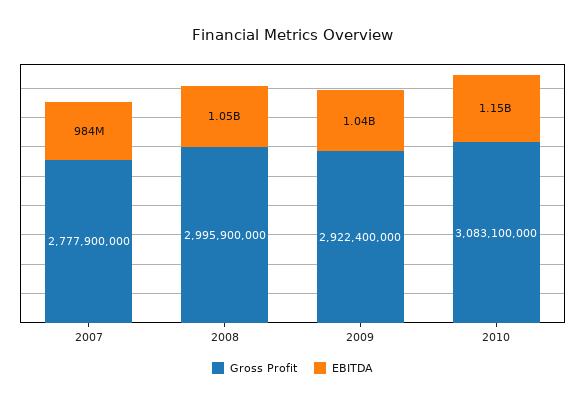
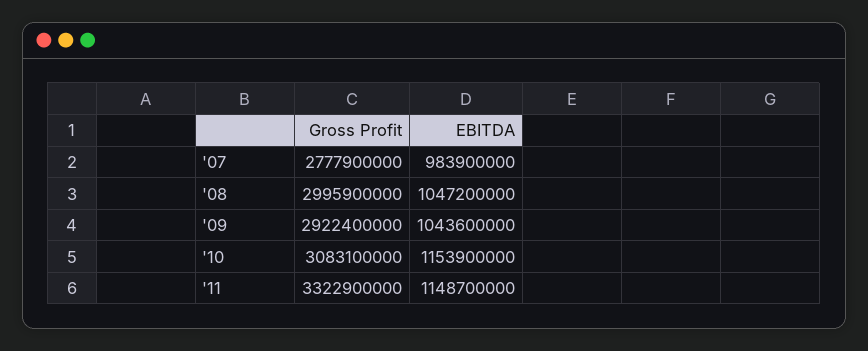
Gross Profit, '11: none -> 3322900000
EBITDA, '11: none -> 1148700000

